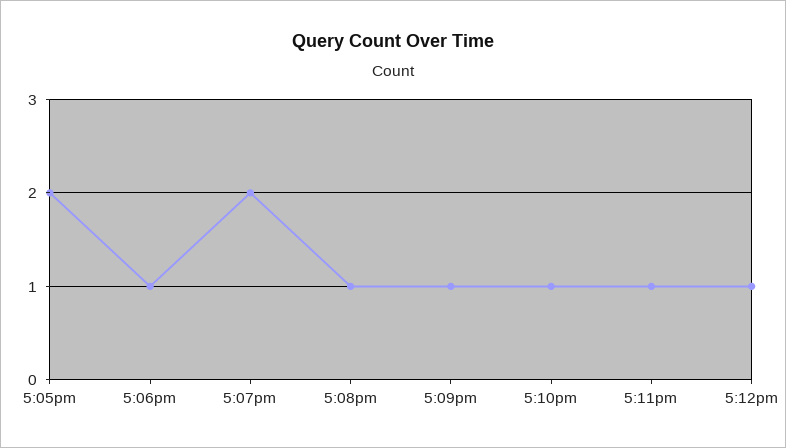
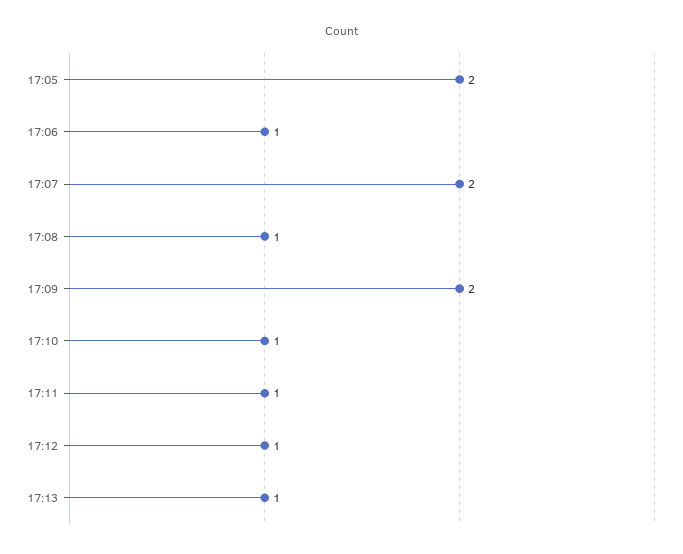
5:09pm: 1 -> 2
17:13: none -> 1

